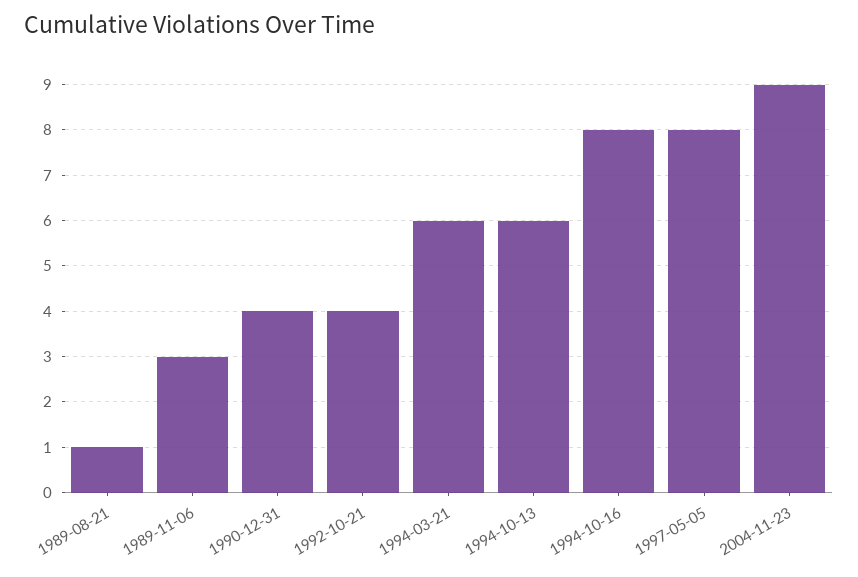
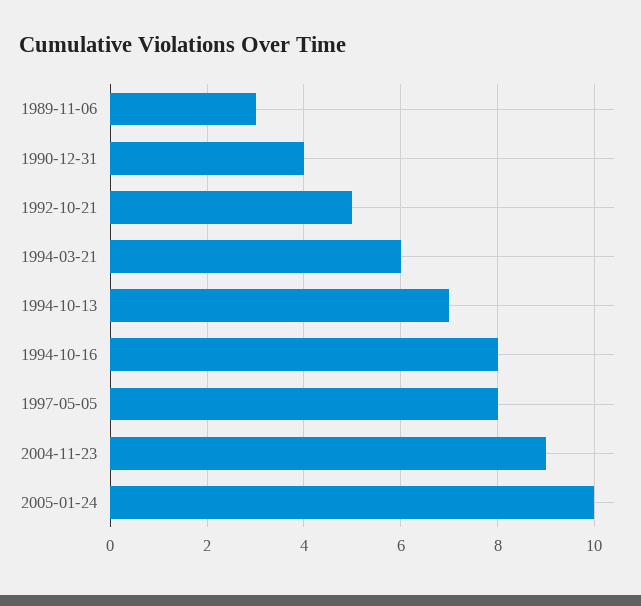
1989-08-21: 1 -> none
1992-10-21: 4 -> 5
1994-10-13: 6 -> 7
2005-01-24: none -> 10

